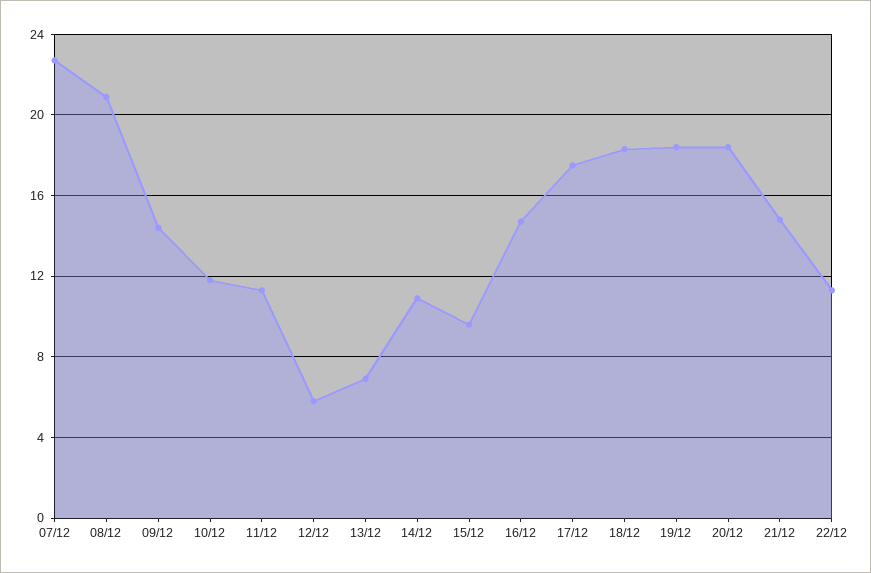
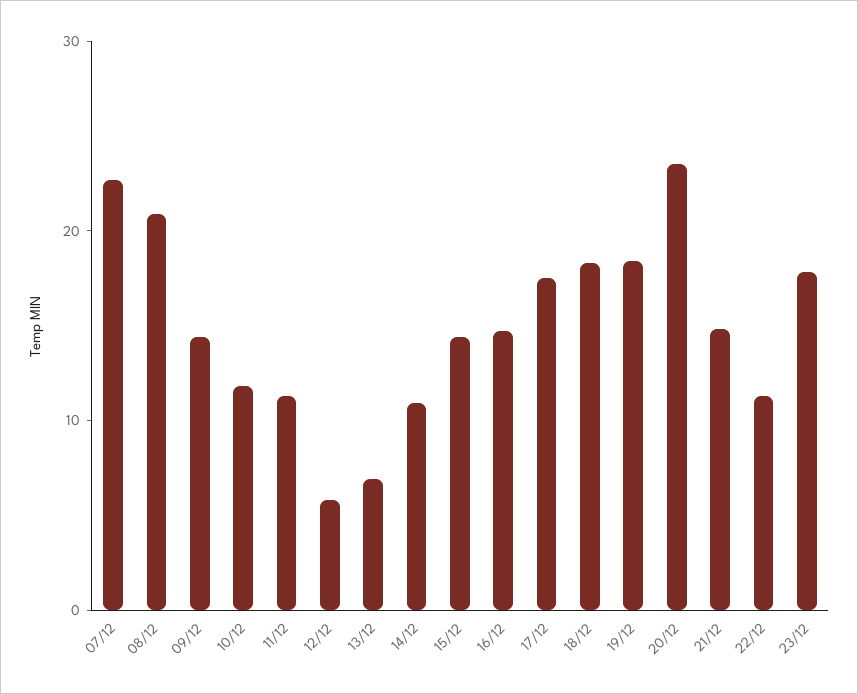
15/12: 9.5 -> 14
20/12: 18.5 -> 24
23/12: none -> 18

